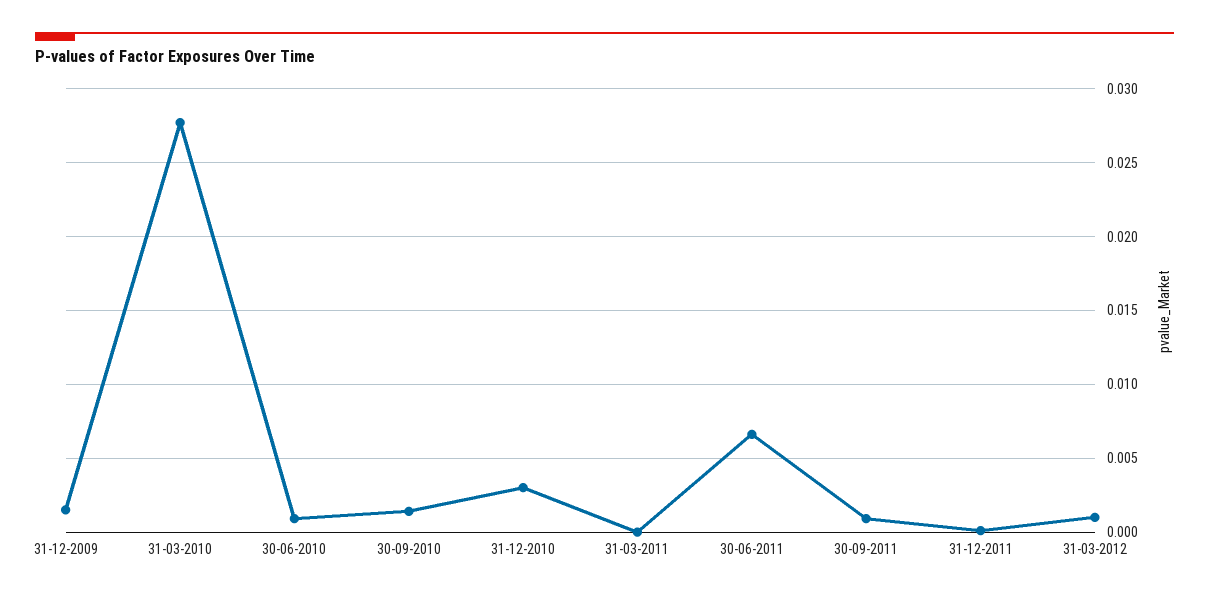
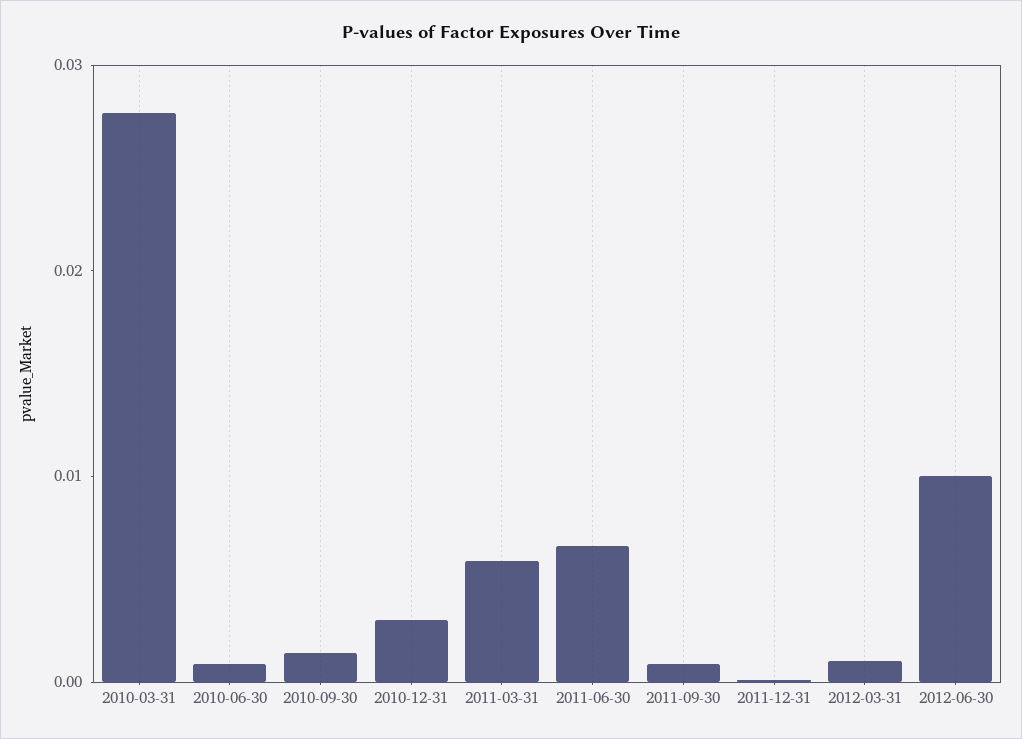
31-12-2009: 0.0015 -> none
31-03-2011: 0 -> 0.006
2012-06-30: none -> 0.01

